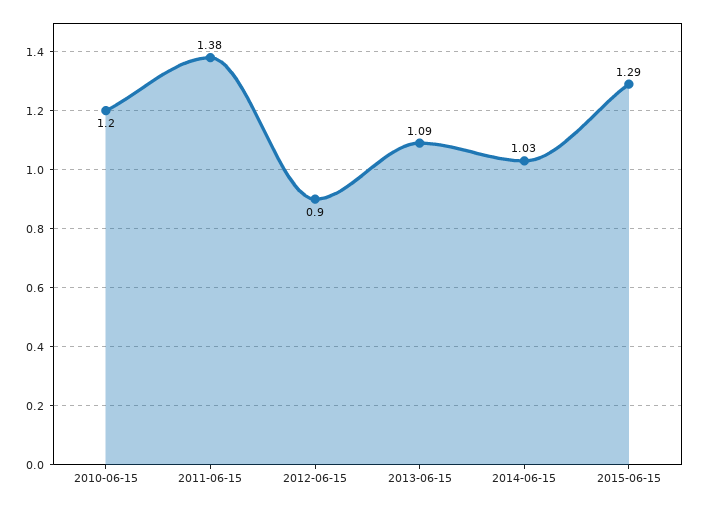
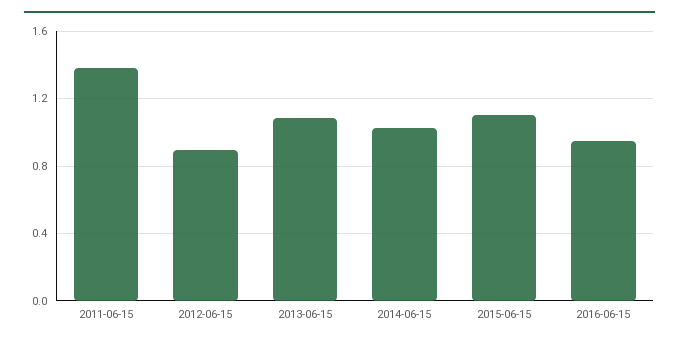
2010-06-15: 1.2 -> none
2015-06-15: 1.29 -> 1.1
2016-06-15: none -> 0.95

